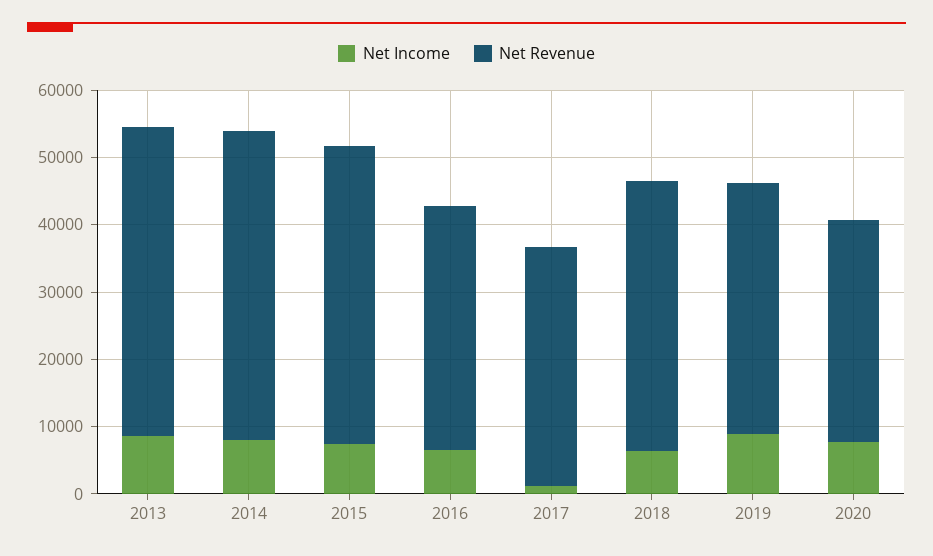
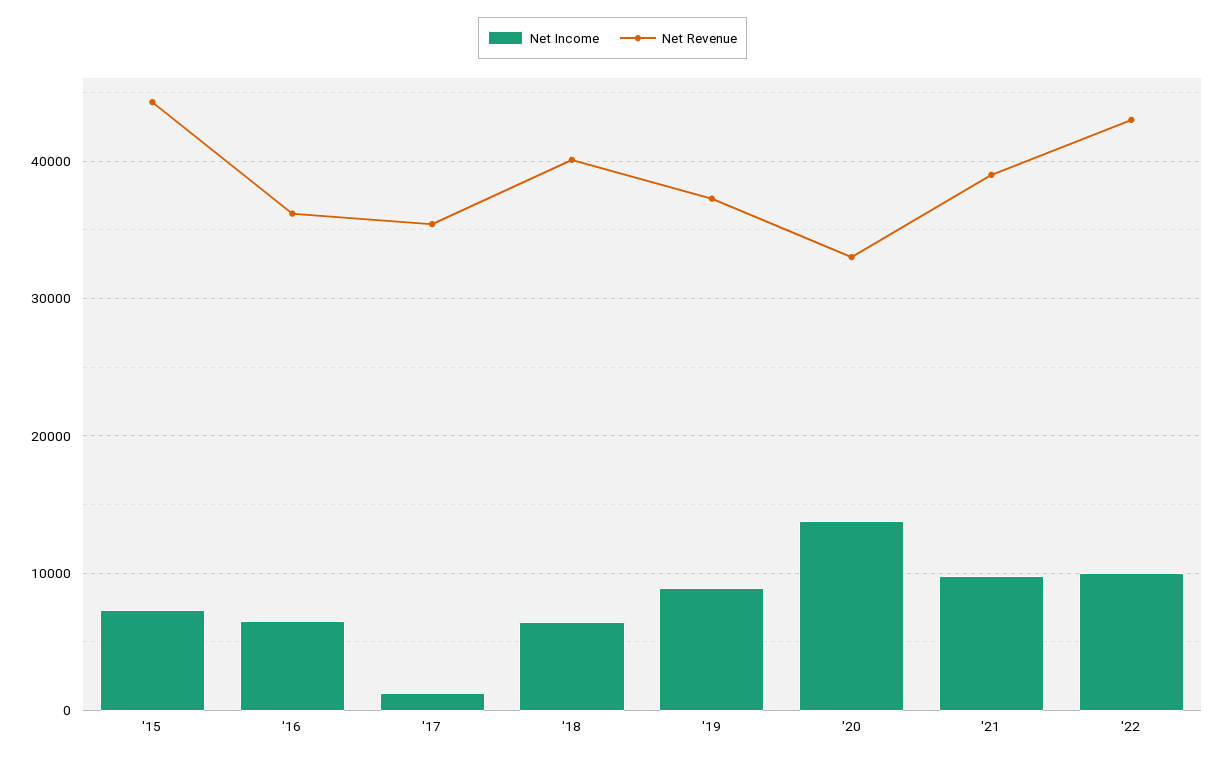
Net Income, 2013: 8000 -> none
Net Revenue, 2013: 46000 -> none
Net Income, 2014: 8000 -> none
Net Revenue, 2014: 46000 -> none
Net Income, 2020: 8000 -> 14000
Net Income, '21: none -> 10000
Net Revenue, '21: none -> 39000
Net Income, '22: none -> 10000
Net Revenue, '22: none -> 43000

